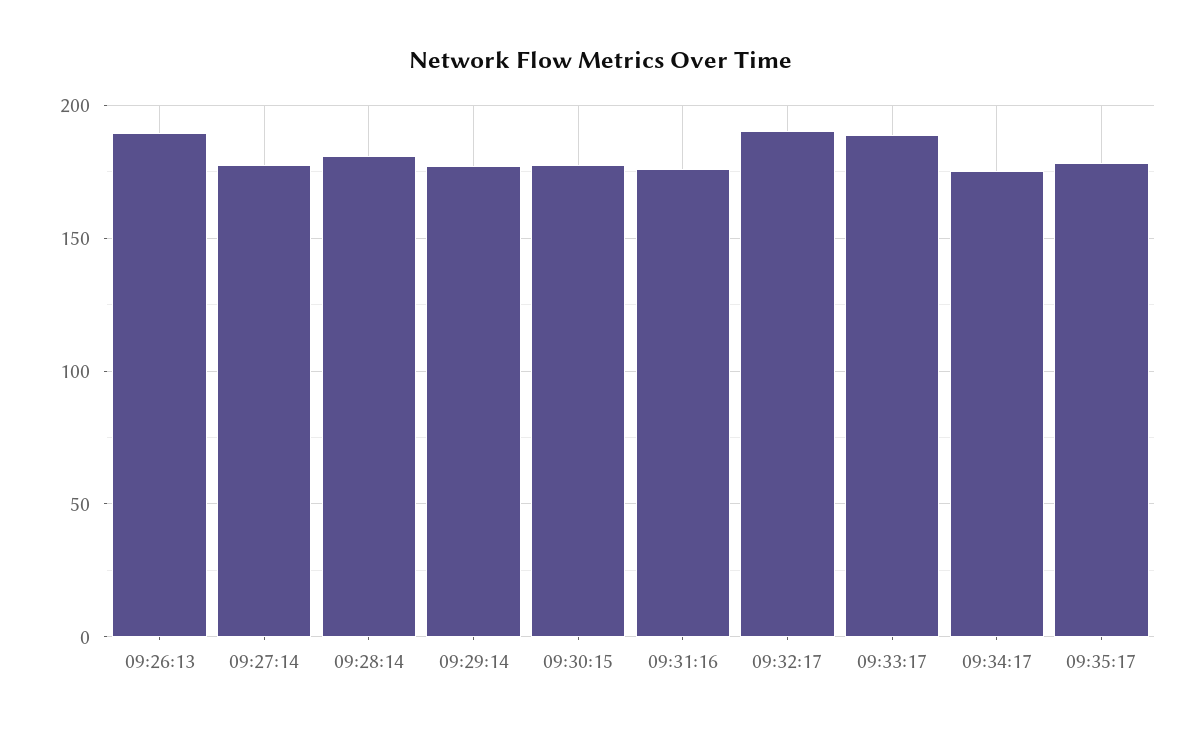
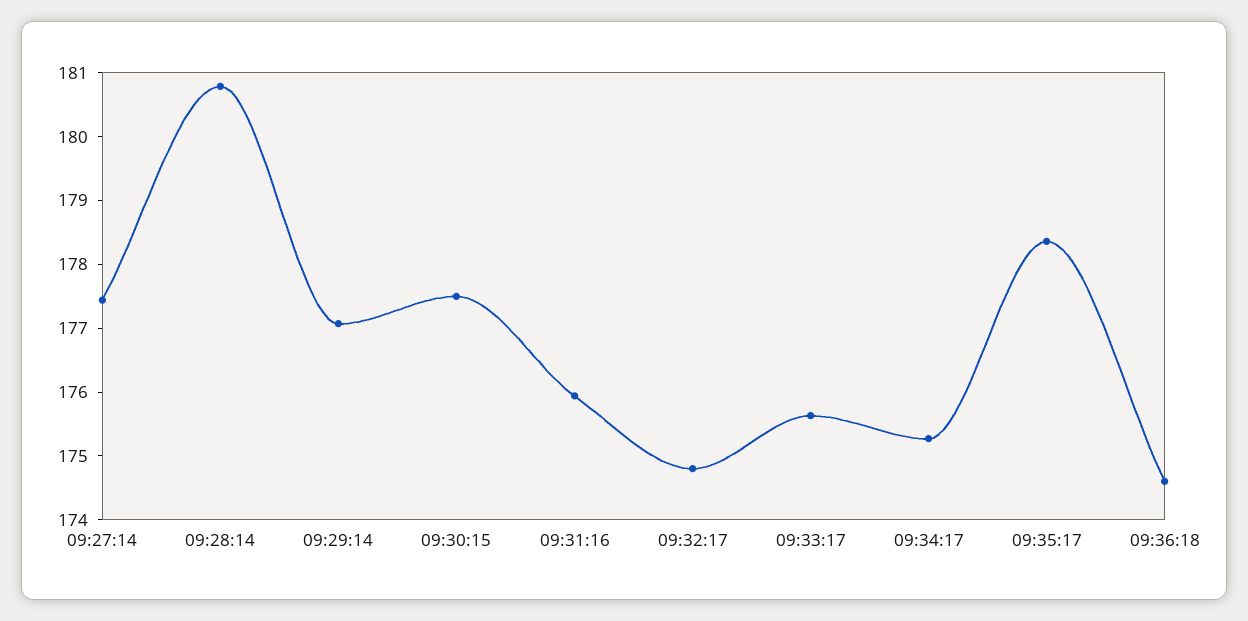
09:26:13: 190 -> none
09:32:17: 190 -> 174.8
09:33:17: 190 -> 175.6
09:36:18: none -> 174.6

